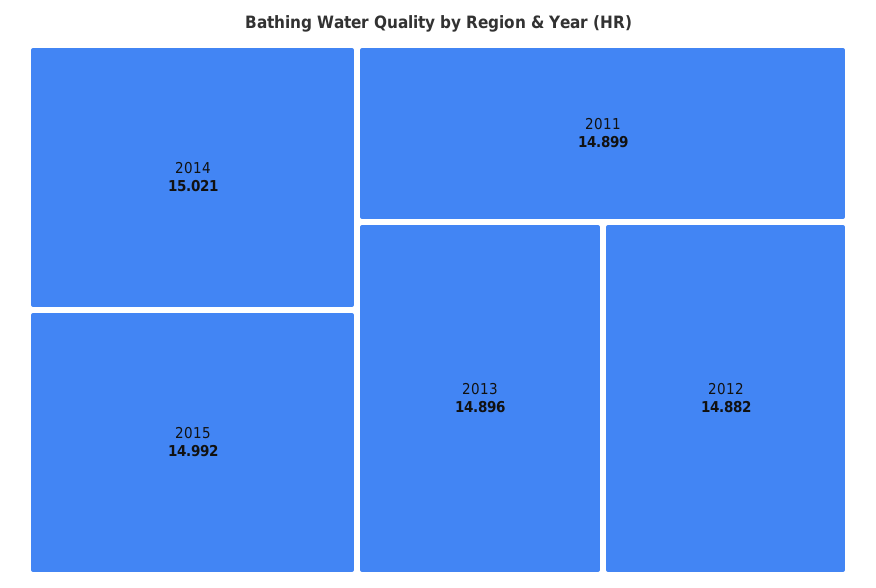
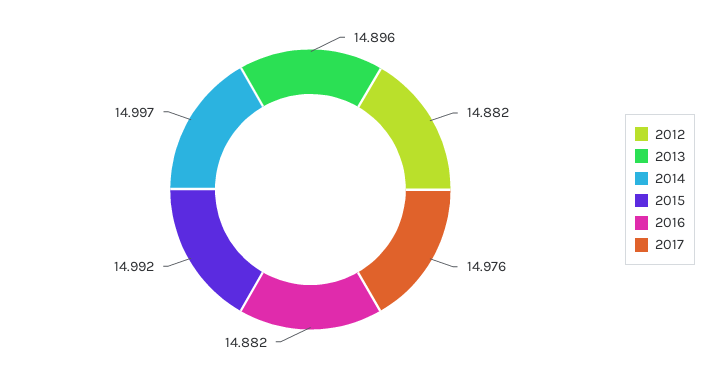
2014: 15.021 -> 14.997
2011: 14.899 -> none
2016: none -> 14.882
2017: none -> 14.976

